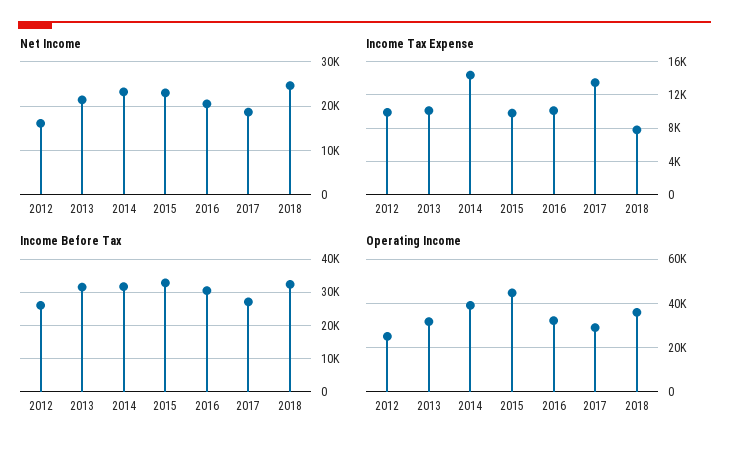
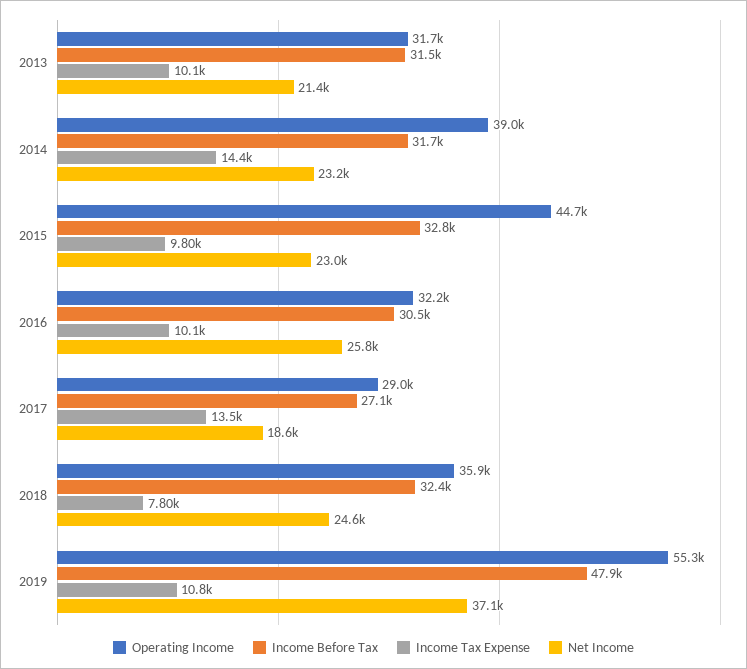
Net Income, 2012: 16000 -> none
Net Income, 2016: 20000 -> 25800
Income Tax Expense, 2012: 10000 -> none
Income Before Tax, 2012: 26000 -> none
Operating Income, 2012: 25000 -> none
Operating Income, 2019: none -> 55300
Income Before Tax, 2019: none -> 47900
Income Tax Expense, 2019: none -> 10800
Net Income, 2019: none -> 37100

